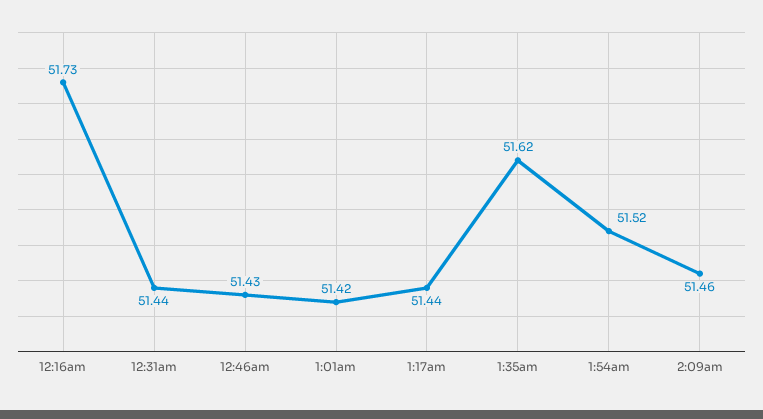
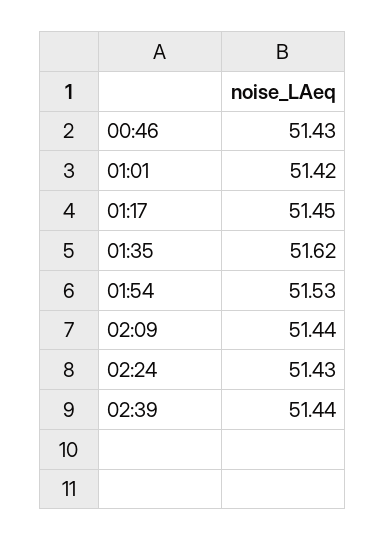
12:16am: 51.73 -> none
12:31am: 51.44 -> none
1:17am: 51.44 -> 51.45
1:54am: 51.52 -> 51.53
2:09am: 51.46 -> 51.44
02:24: none -> 51.43
02:39: none -> 51.44

